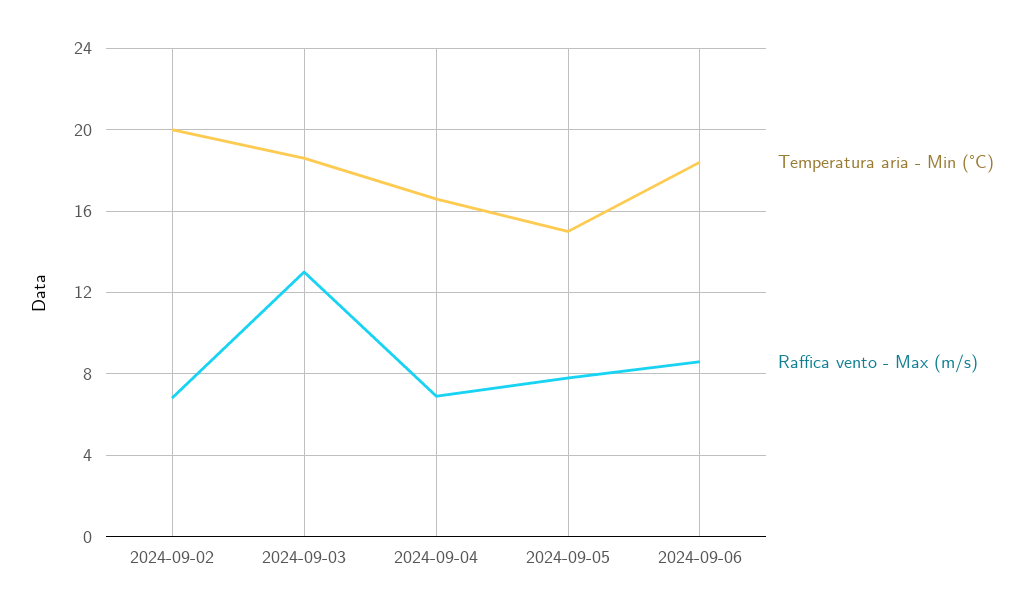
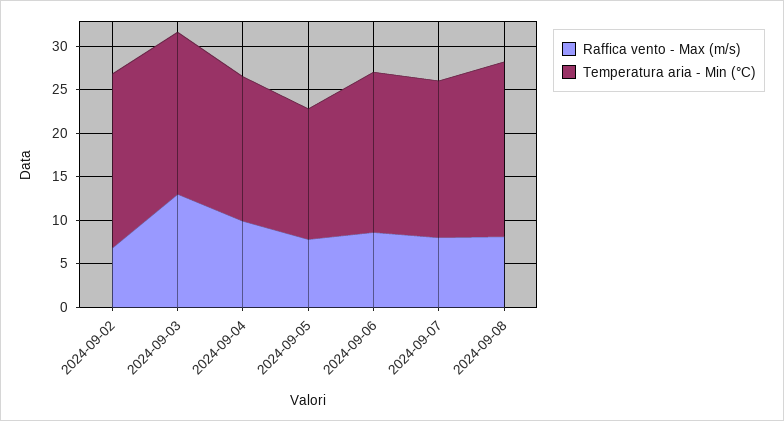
Raffica vento - Max (m/s), 2024-09-04: 7 -> 10
Raffica vento - Max (m/s), 2024-09-07: none -> 8
Temperatura aria - Min (°C), 2024-09-07: none -> 18
Raffica vento - Max (m/s), 2024-09-08: none -> 8
Temperatura aria - Min (°C), 2024-09-08: none -> 20

